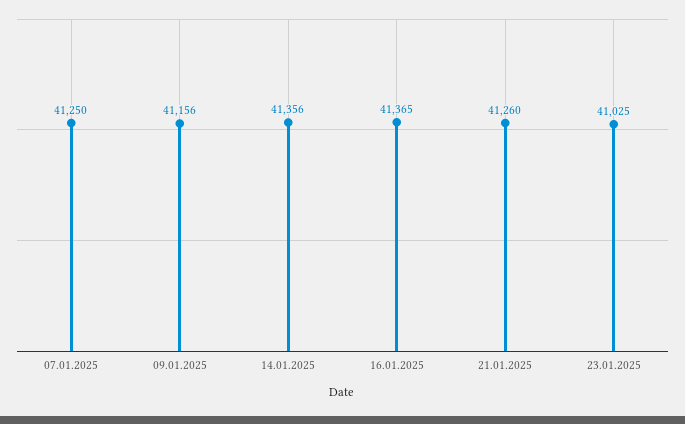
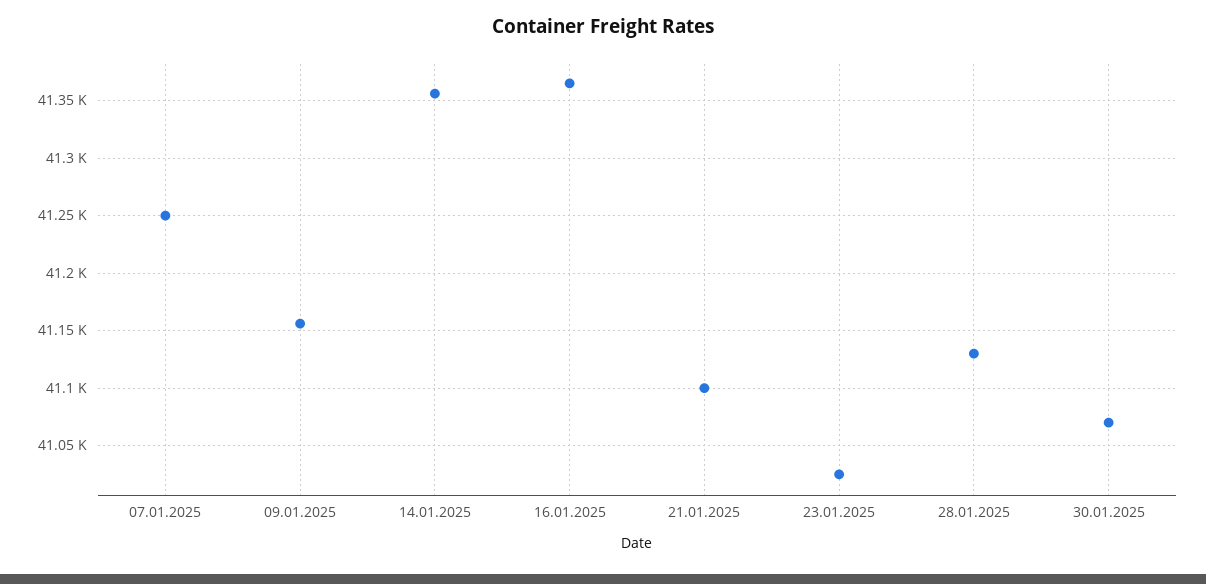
21.01.2025: 41260 -> 41100
28.01.2025: none -> 41130
30.01.2025: none -> 41070

